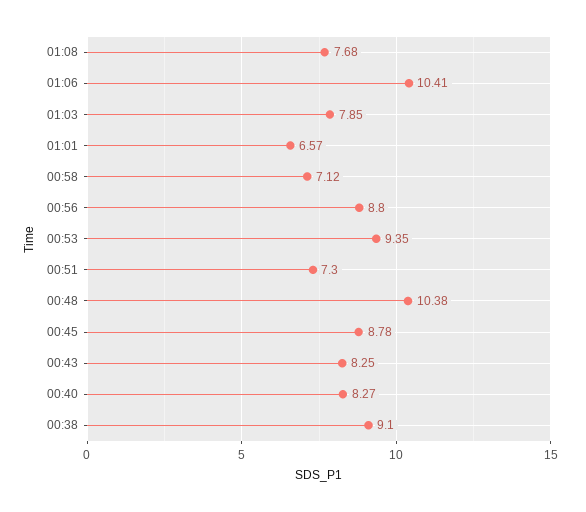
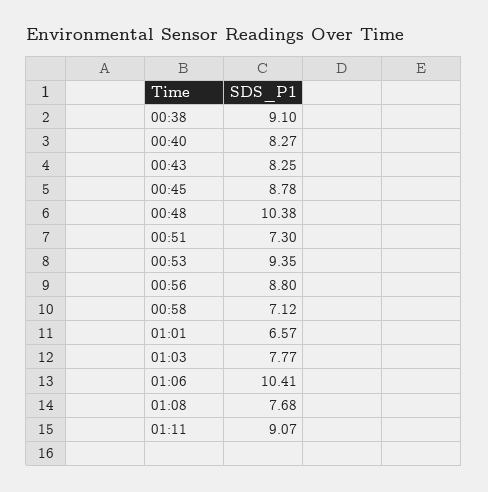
01:03: 7.85 -> 7.77
01:11: none -> 9.07

